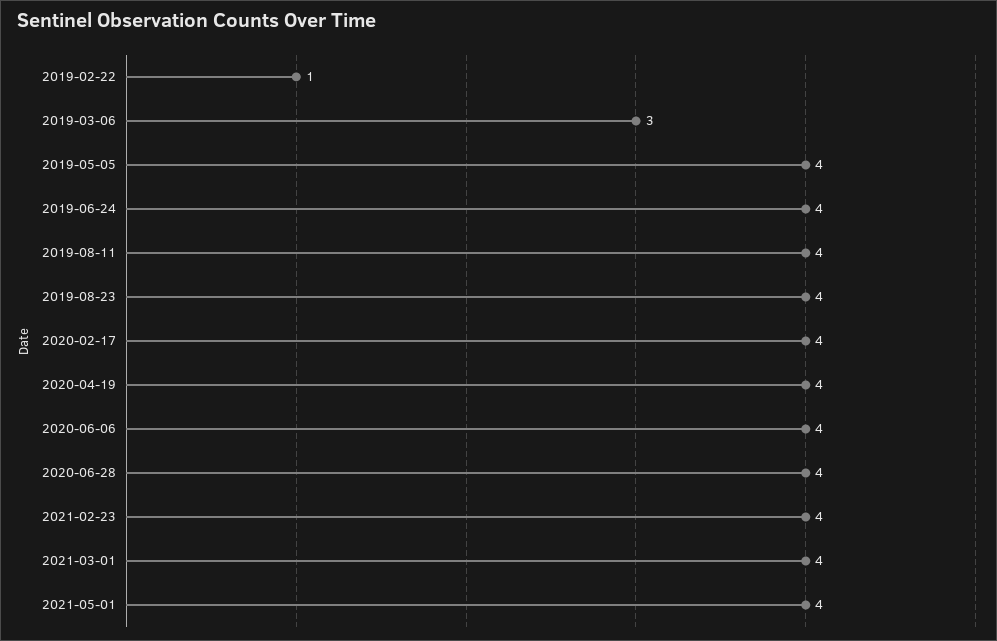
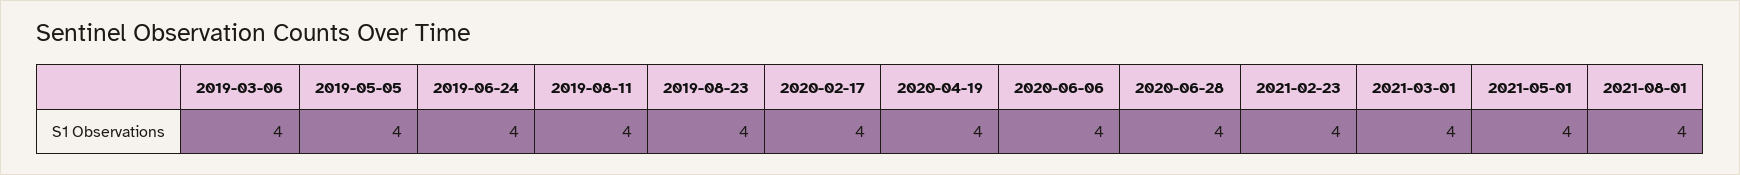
2019-02-22: 1 -> none
2019-03-06: 3 -> 4
2021-08-01: none -> 4

